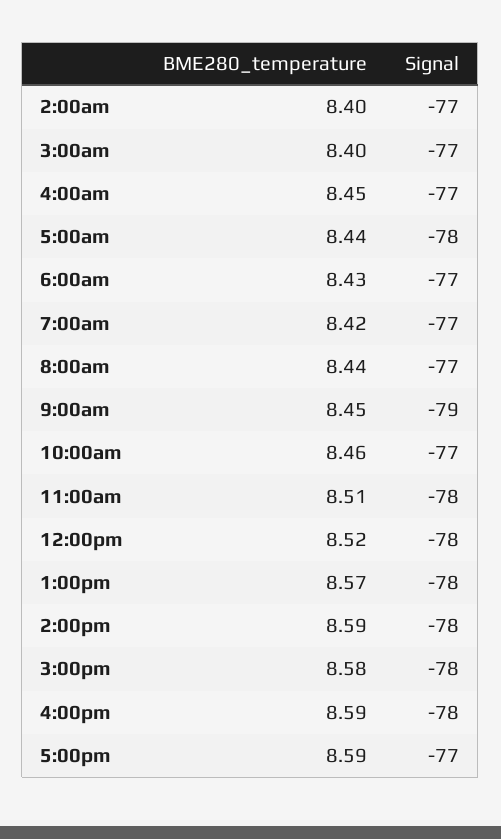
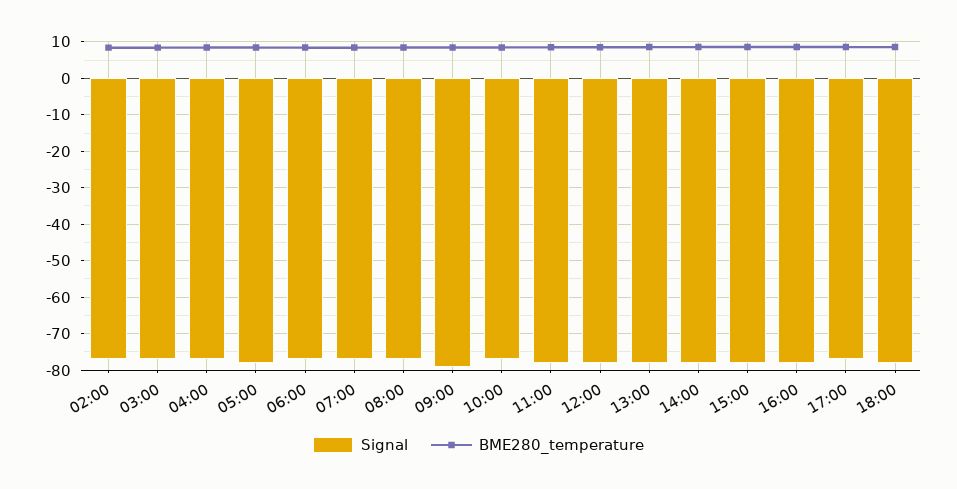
Signal, 18:00: none -> -78
BME280_temperature, 18:00: none -> 8

